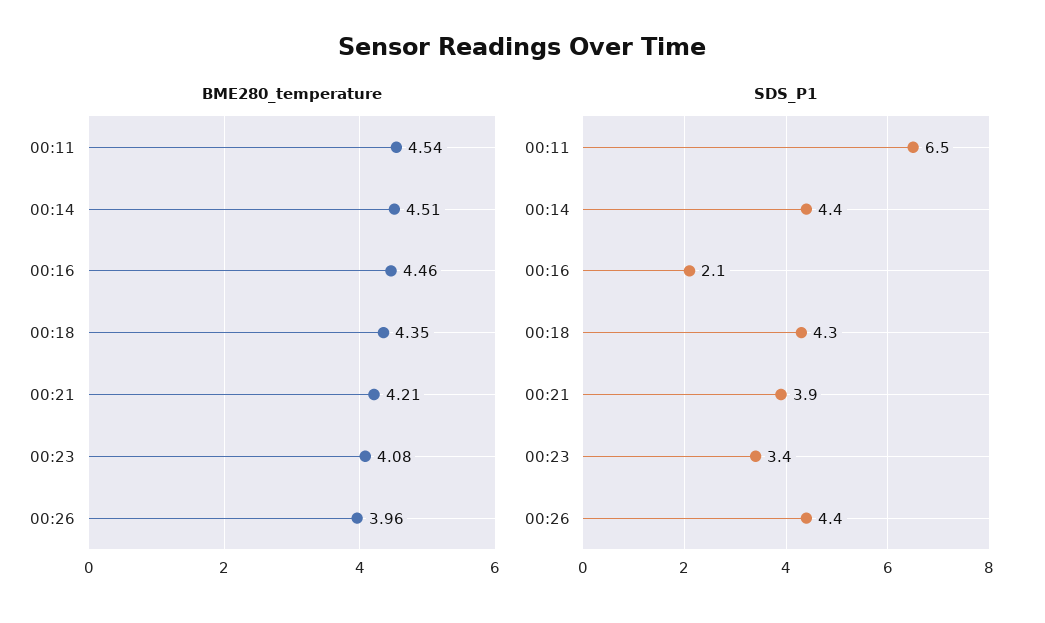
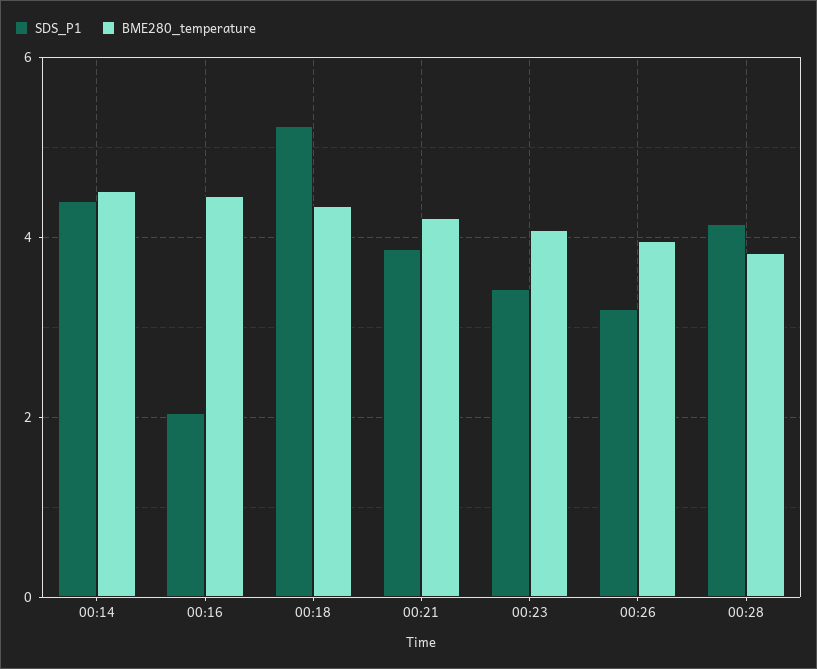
BME280_temperature, 00:11: 4.54 -> none
SDS_P1, 00:11: 6.5 -> none
SDS_P1, 00:18: 4.3 -> 5.2
SDS_P1, 00:26: 4.4 -> 3.2
SDS_P1, 00:28: none -> 4.2
BME280_temperature, 00:28: none -> 3.8

